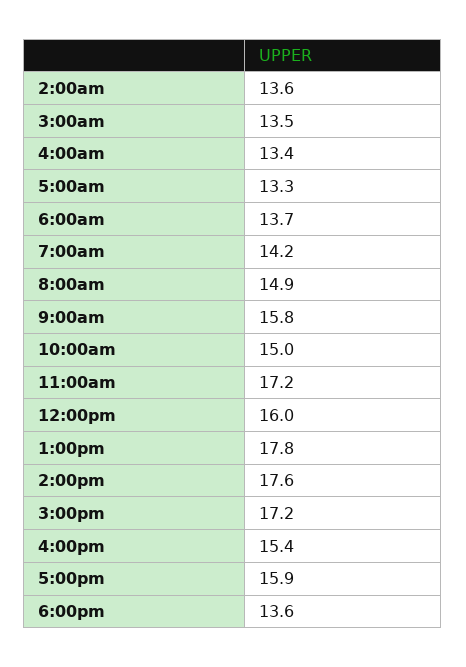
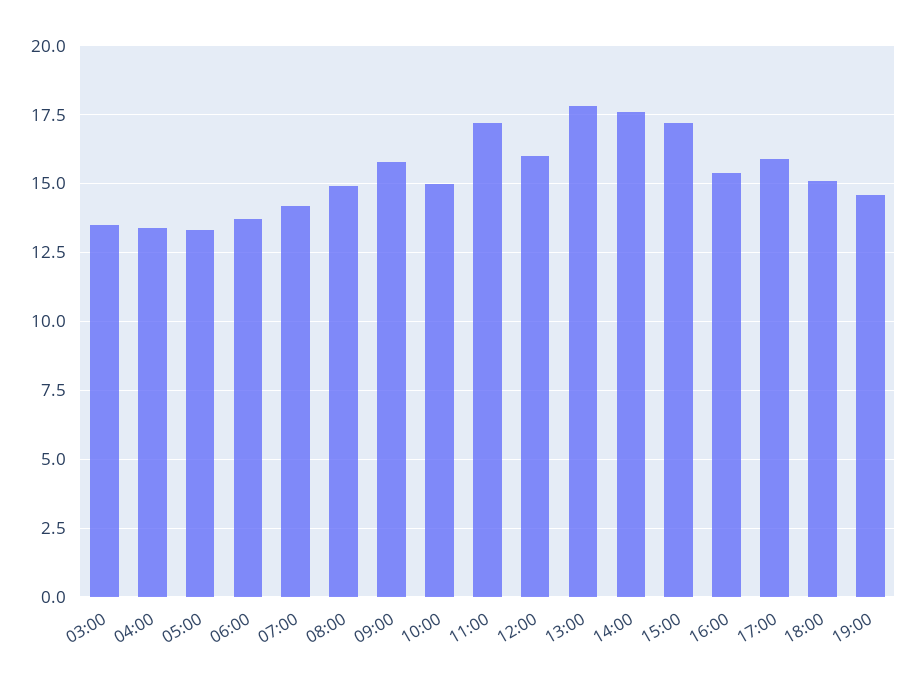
2:00am: 13.6 -> none
6:00pm: 13.6 -> 15
19:00: none -> 14.5

